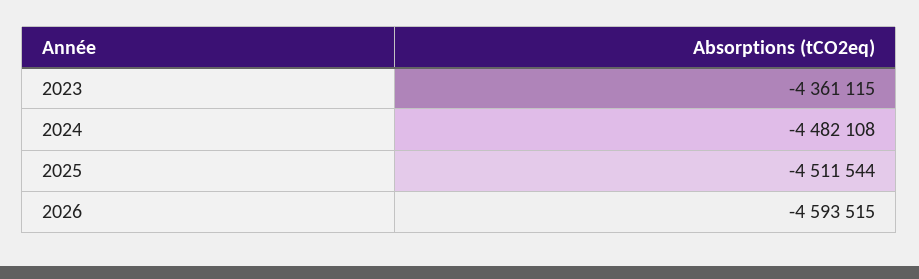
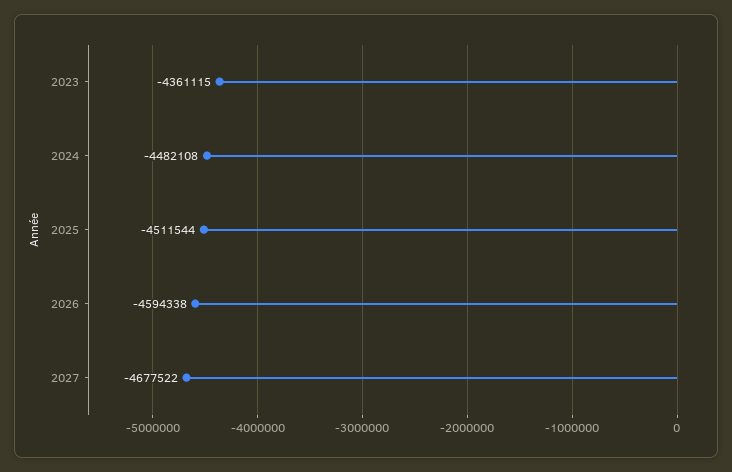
2026: -4593515 -> -4594338
2027: none -> -4677522

